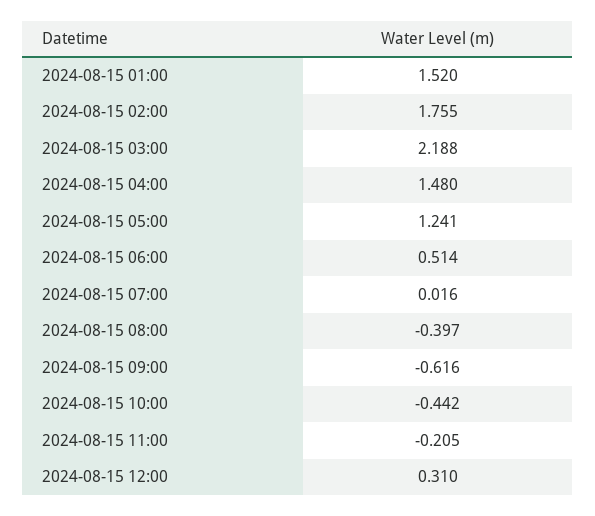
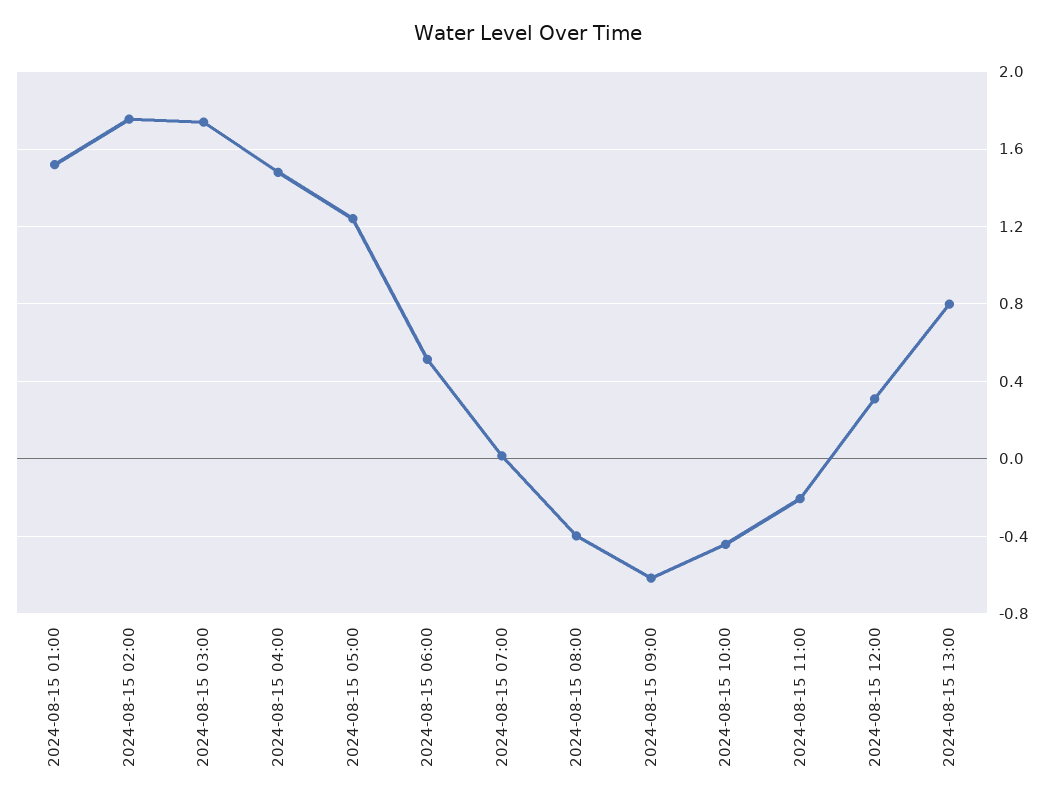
2024-08-15 03:00: 2.188 -> 1.75
2024-08-15 13:00: none -> 0.8

